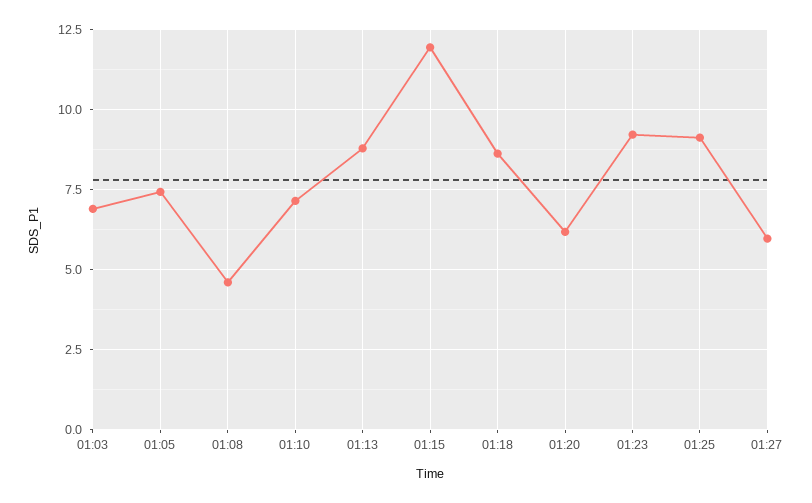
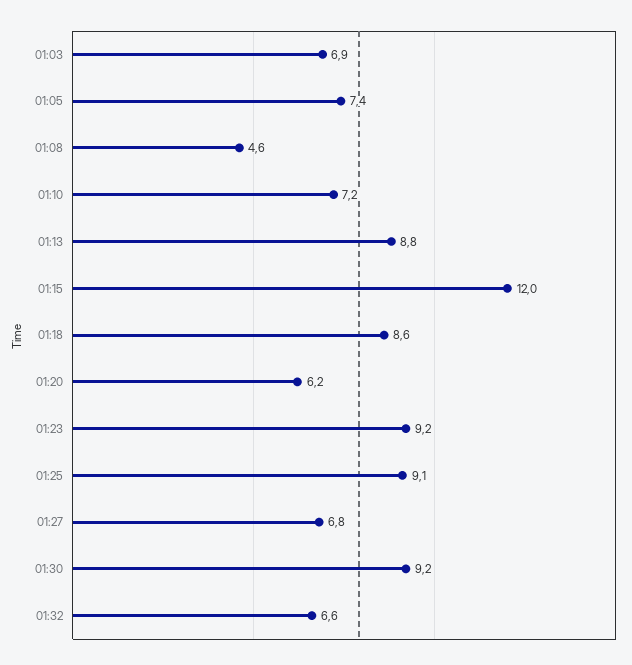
01:27: 6 -> 6.8
01:30: none -> 9.2
01:32: none -> 6.6

